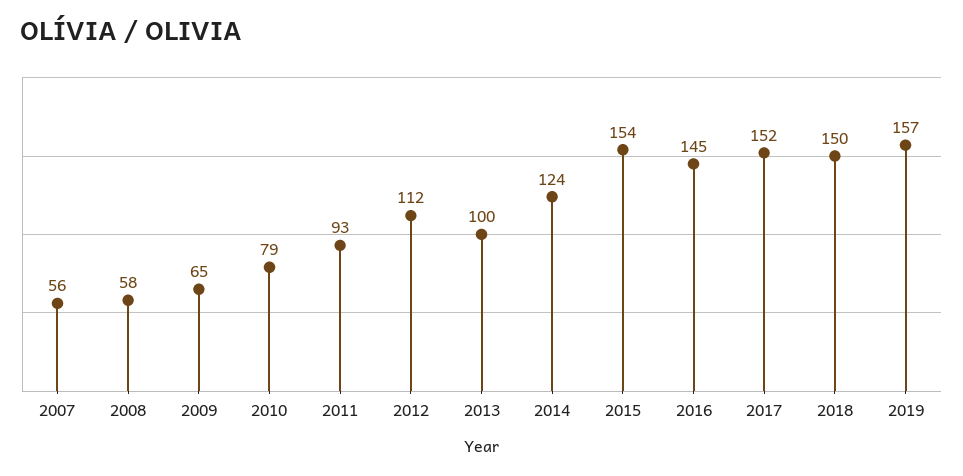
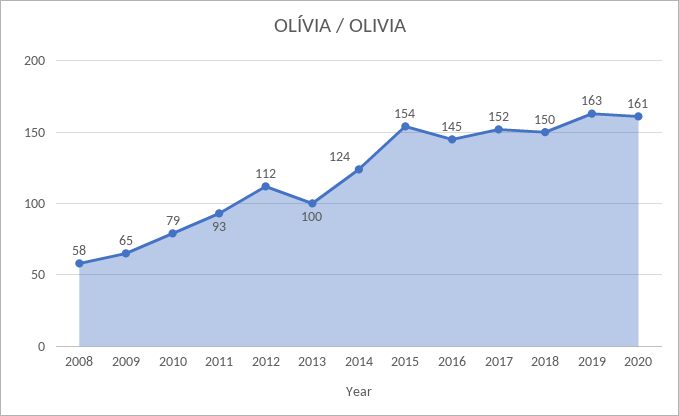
2007: 56 -> none
2019: 157 -> 163
2020: none -> 161

